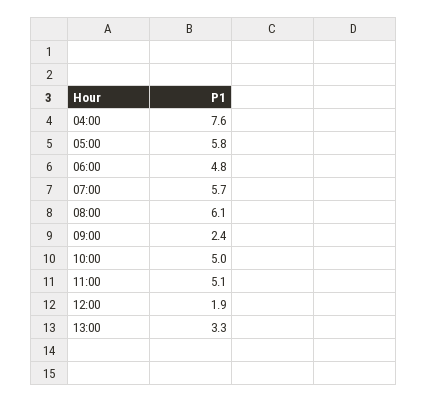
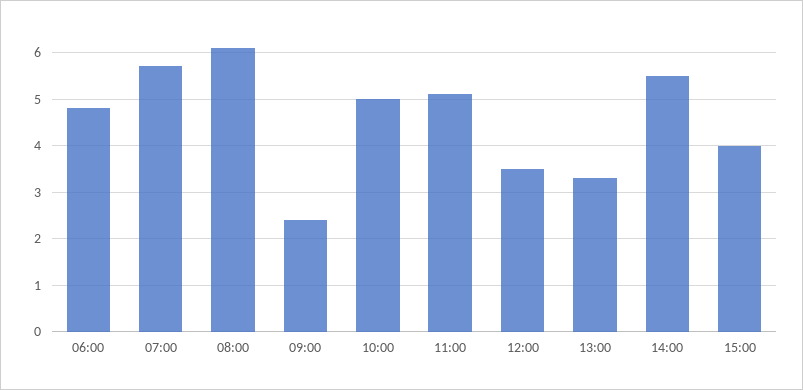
04:00: 7.6 -> none
05:00: 5.8 -> none
12:00: 1.9 -> 3.5
14:00: none -> 5.5
15:00: none -> 4

